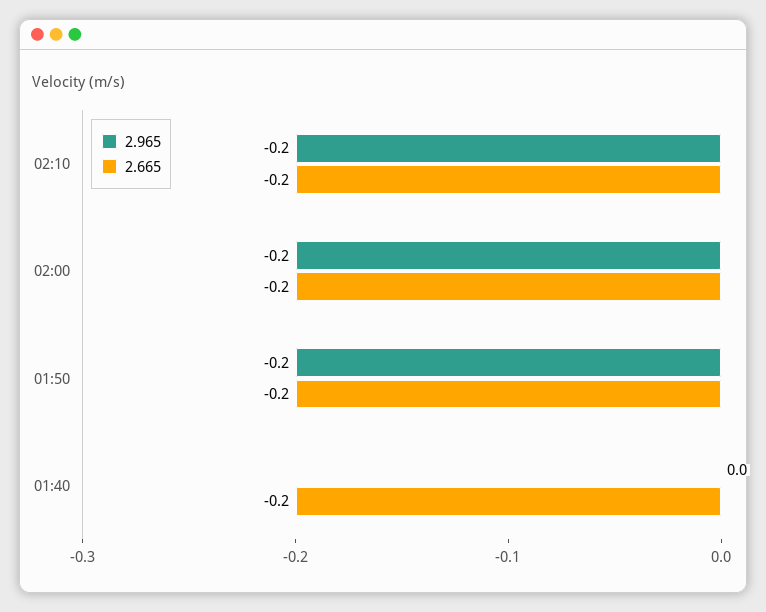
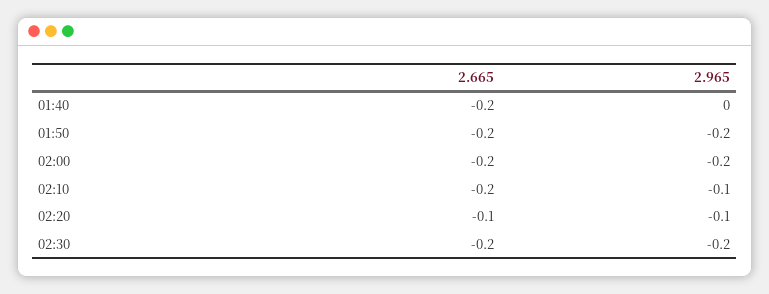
2.965, 02:10: -0.2 -> -0.1
2.665, 02:20: none -> -0.1
2.965, 02:20: none -> -0.1
2.665, 02:30: none -> -0.2
2.965, 02:30: none -> -0.2

